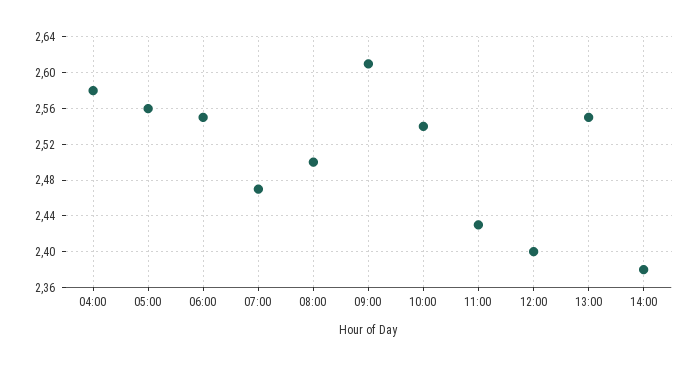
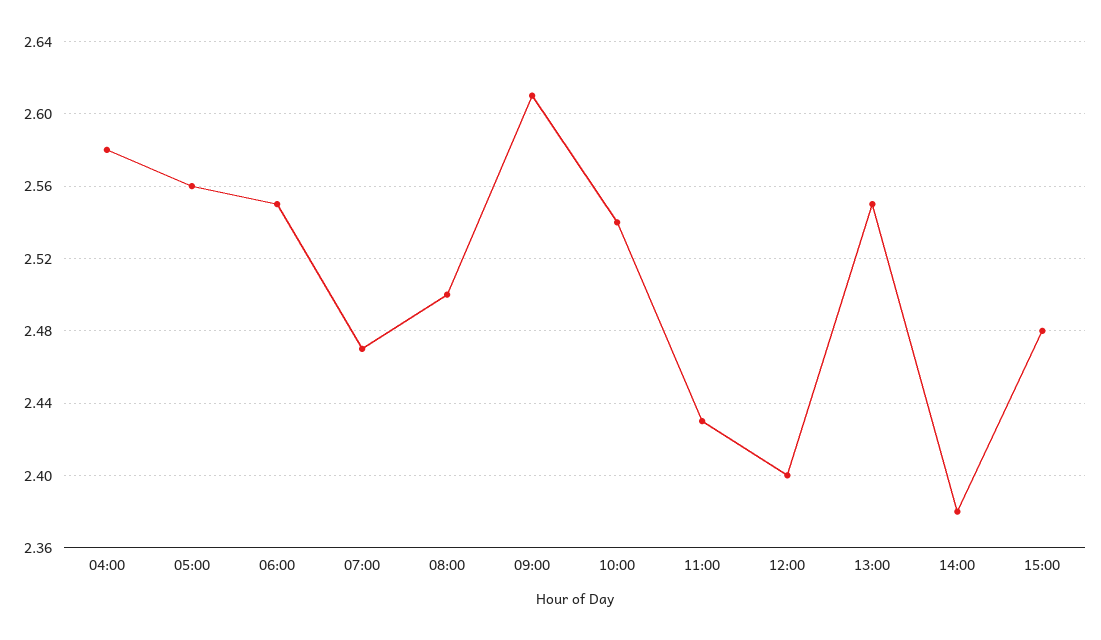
15:00: none -> 2.48

